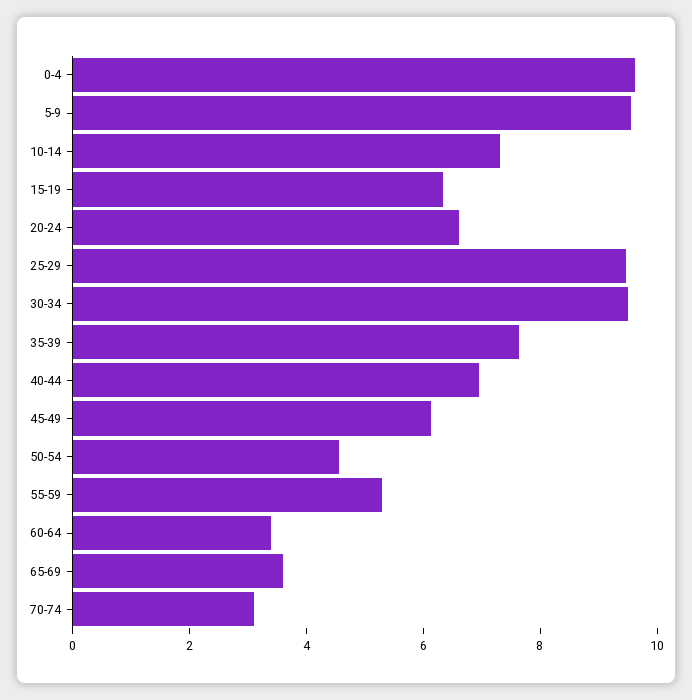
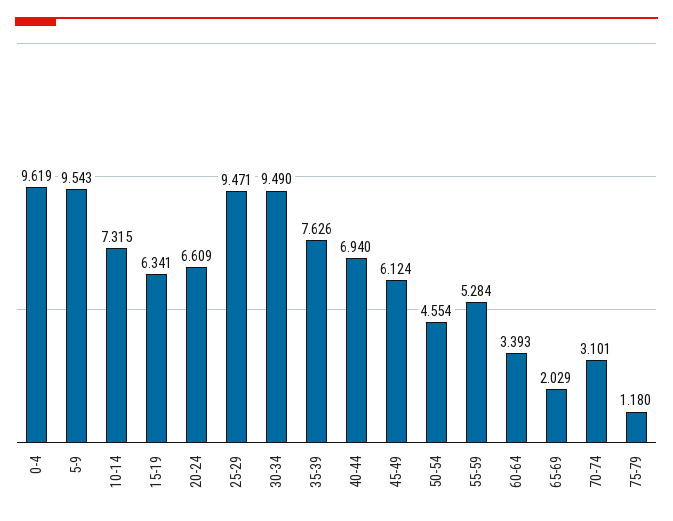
65-69: 3.5 -> 2.029
75-79: none -> 1.18

